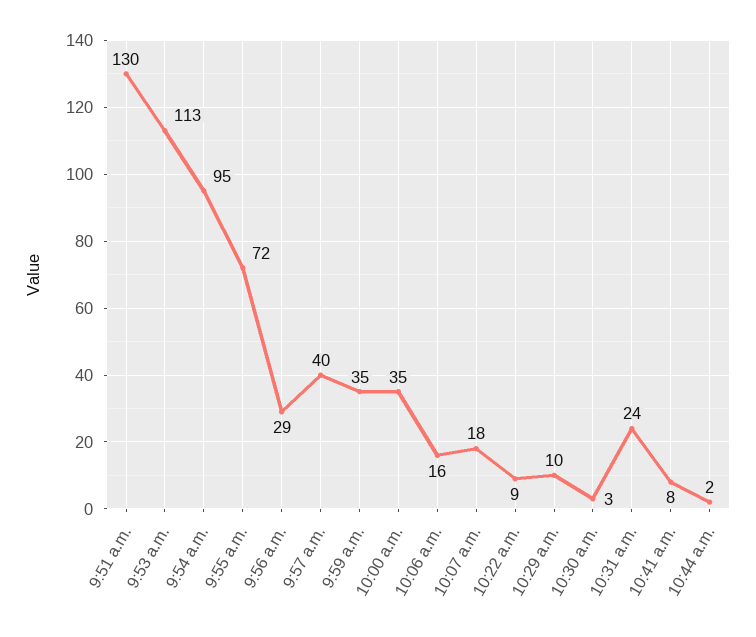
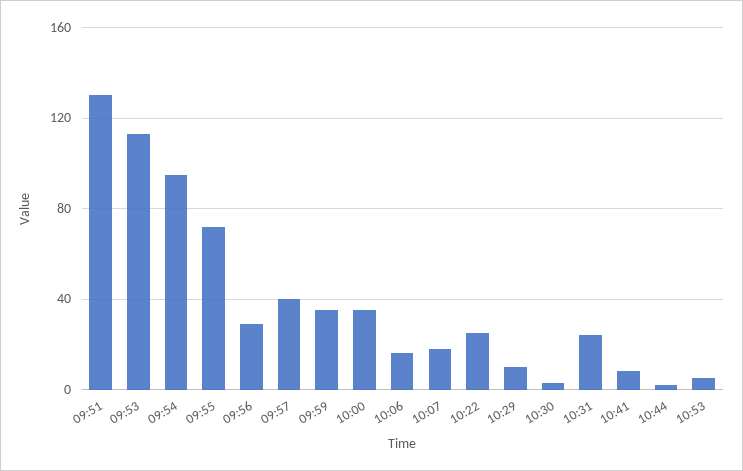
10:22 a.m.: 9 -> 25
10:53: none -> 5

